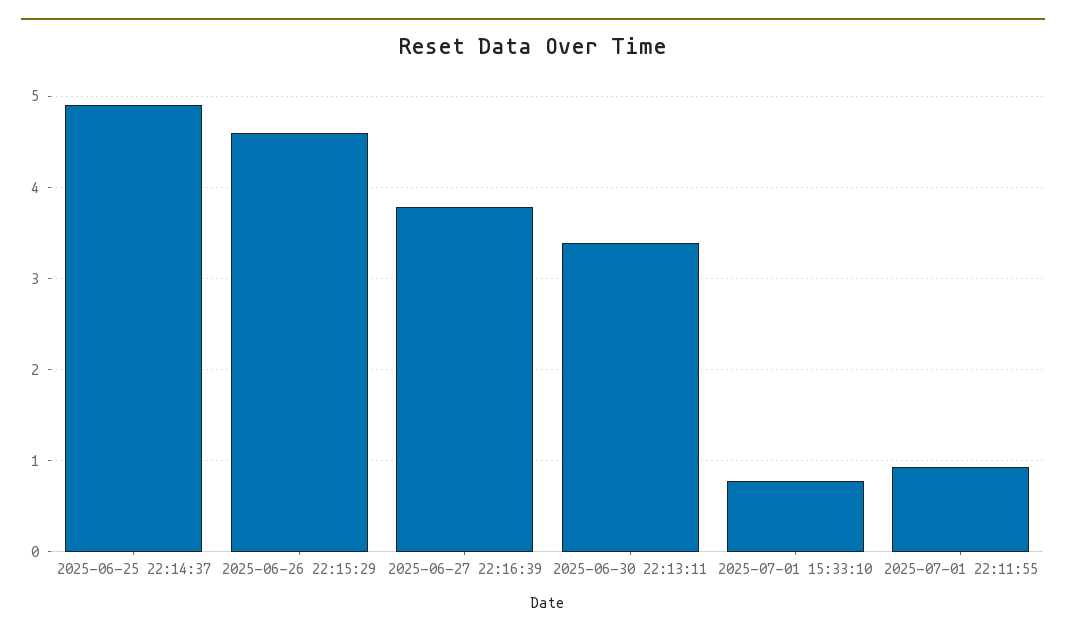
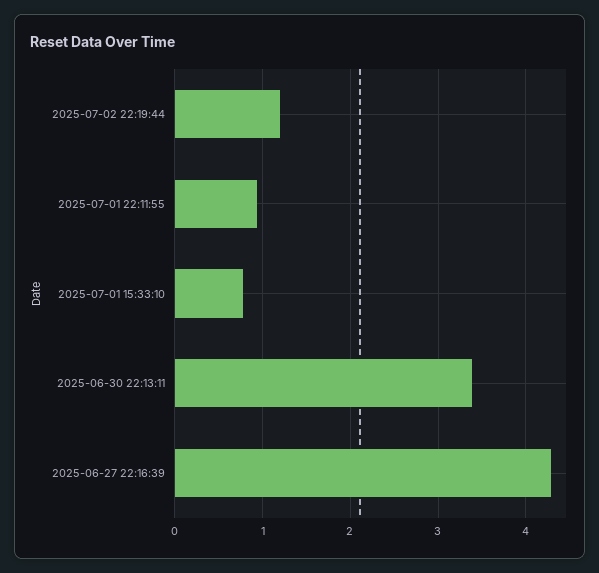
2025-06-25 22:14:37: 4.9 -> none
2025-06-26 22:15:29: 4.6 -> none
2025-06-27 22:16:39: 3.8 -> 4.3
2025-07-02 22:19:44: none -> 1.2

